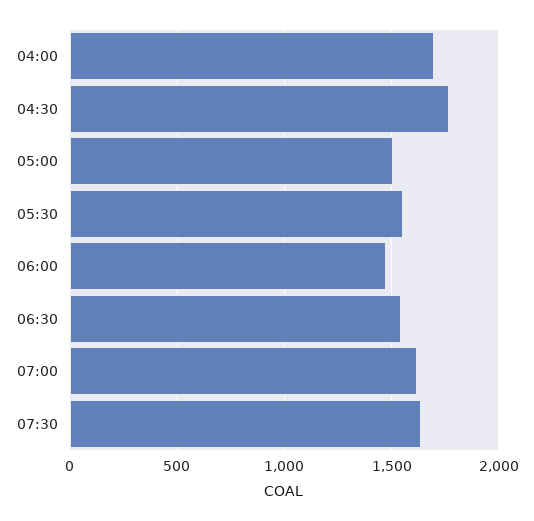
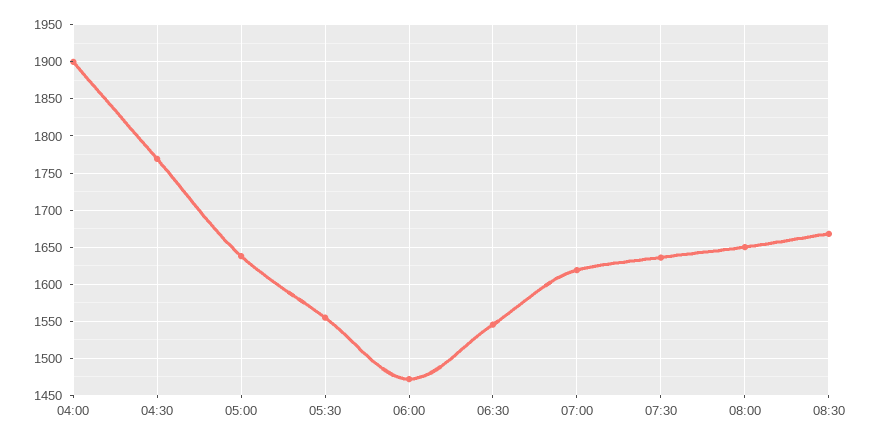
04:00: 1700 -> 1900
05:00: 1500 -> 1640
08:00: none -> 1650
08:30: none -> 1670

